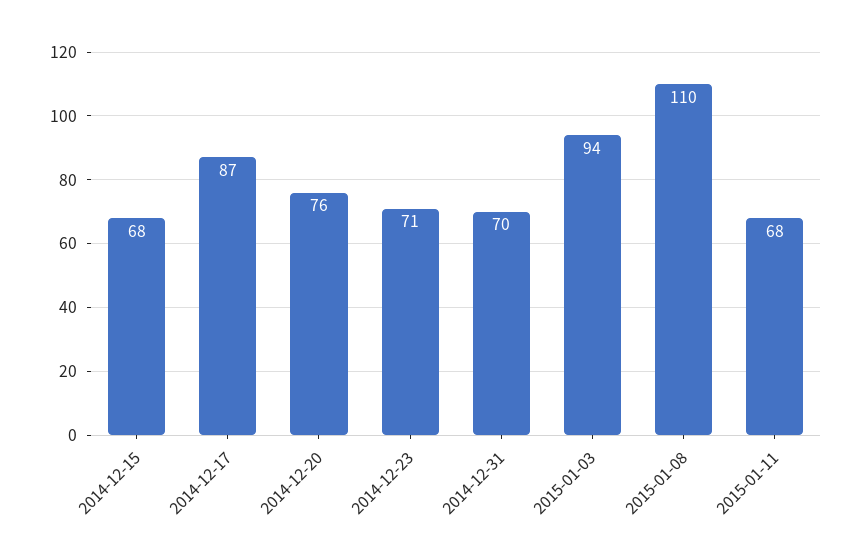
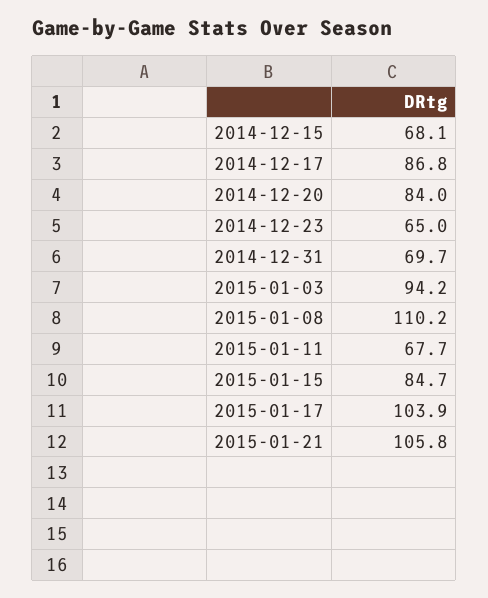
2014-12-20: 76 -> 84
2014-12-23: 71 -> 65
2015-01-15: none -> 84.7
2015-01-17: none -> 103.9
2015-01-21: none -> 105.8

